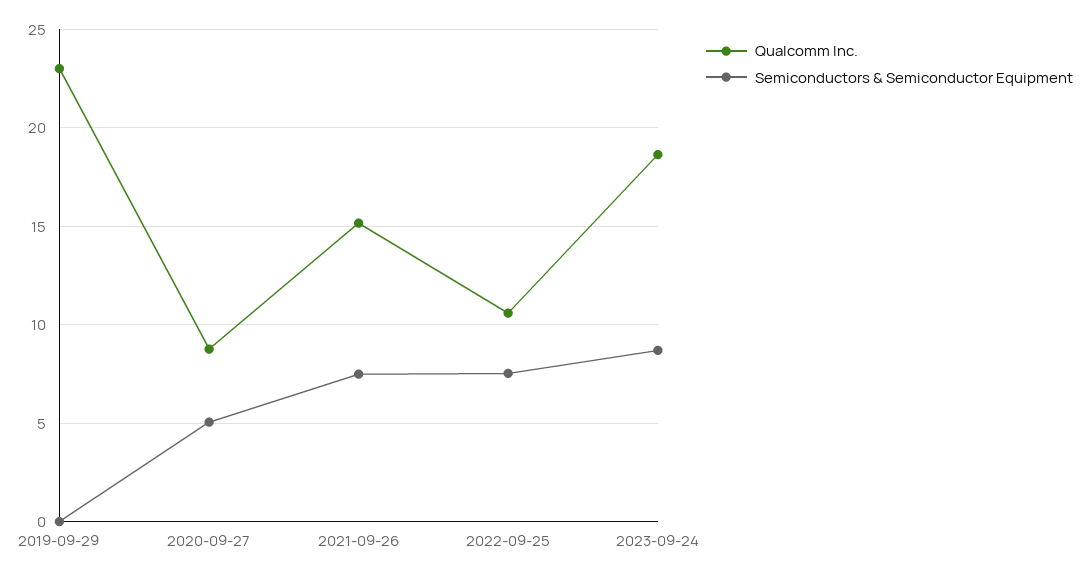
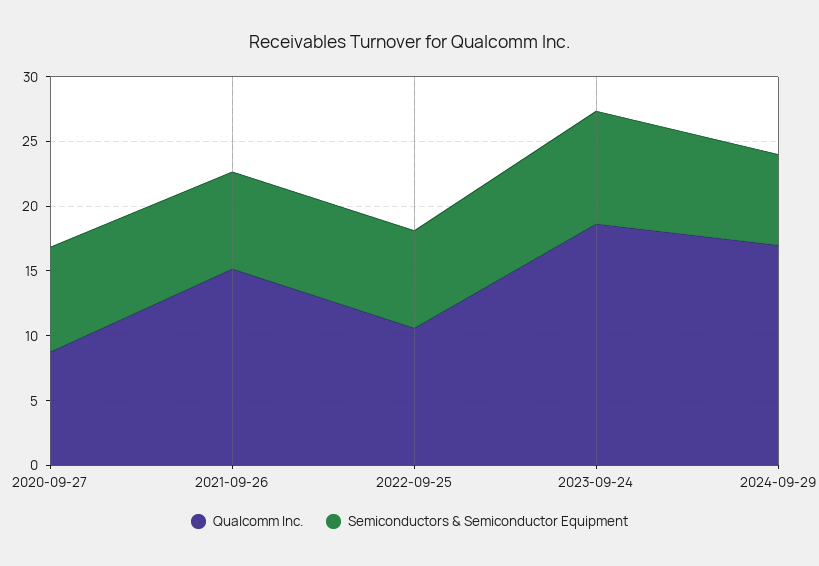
Qualcomm Inc., 2019-09-29: 23 -> none
Semiconductors & Semiconductor Equipment, 2019-09-29: 0 -> none
Semiconductors & Semiconductor Equipment, 2020-09-27: 5 -> 8
Qualcomm Inc., 2024-09-29: none -> 17
Semiconductors & Semiconductor Equipment, 2024-09-29: none -> 7

